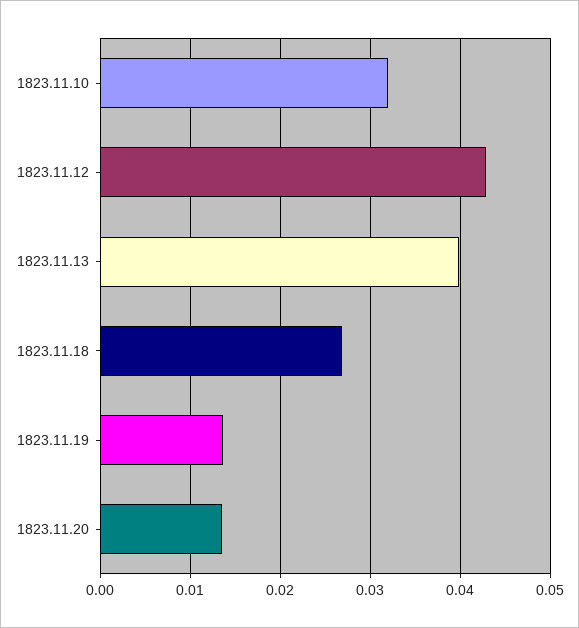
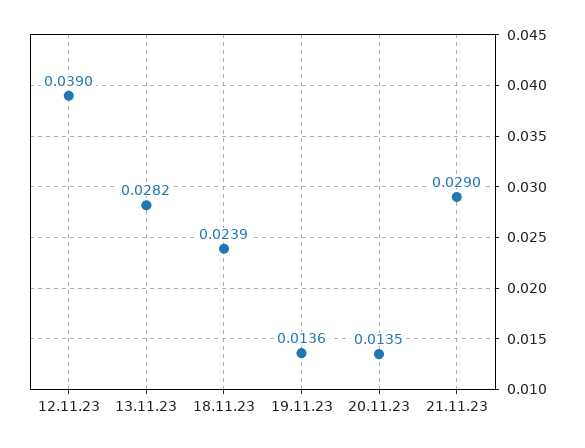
1823.11.10: 0.032 -> none
1823.11.12: 0.043 -> 0.039
1823.11.13: 0.04 -> 0.0282
1823.11.18: 0.027 -> 0.0239
21.11.23: none -> 0.029

